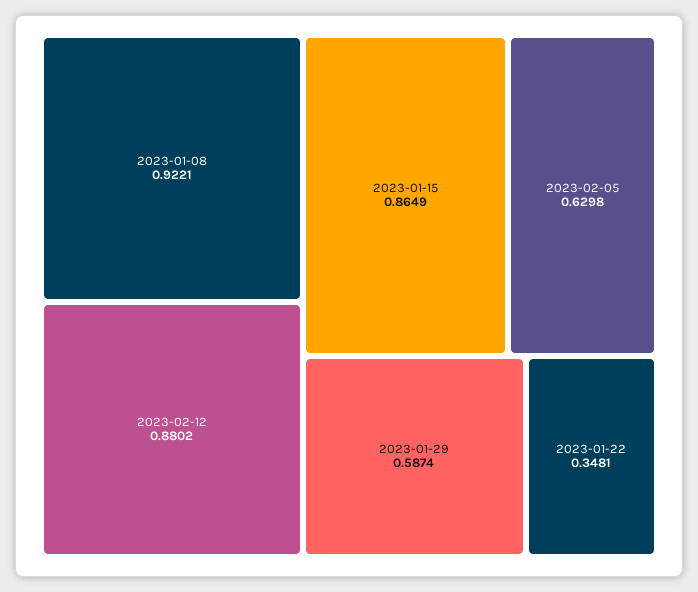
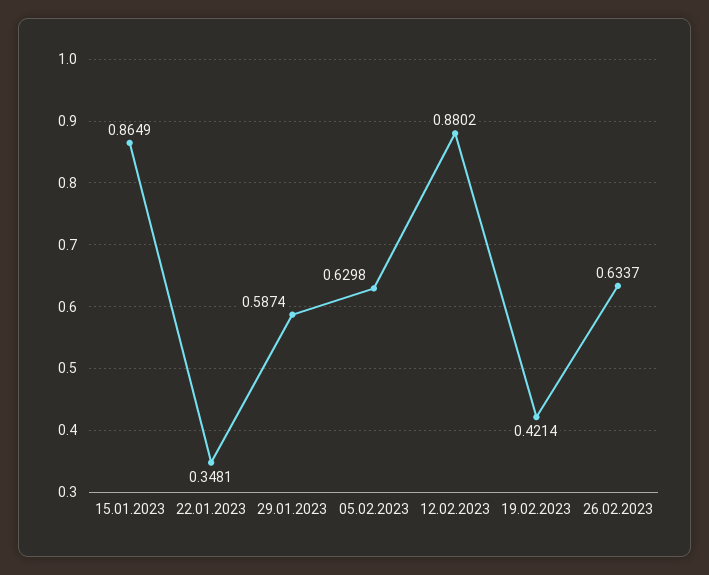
2023-01-08: 0.9221 -> none
19.02.2023: none -> 0.4214
26.02.2023: none -> 0.6337

